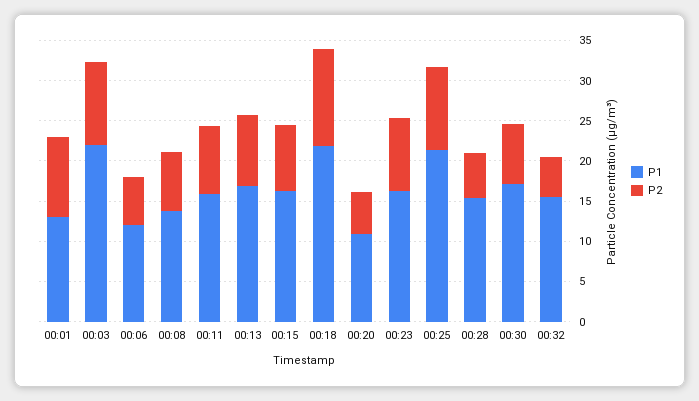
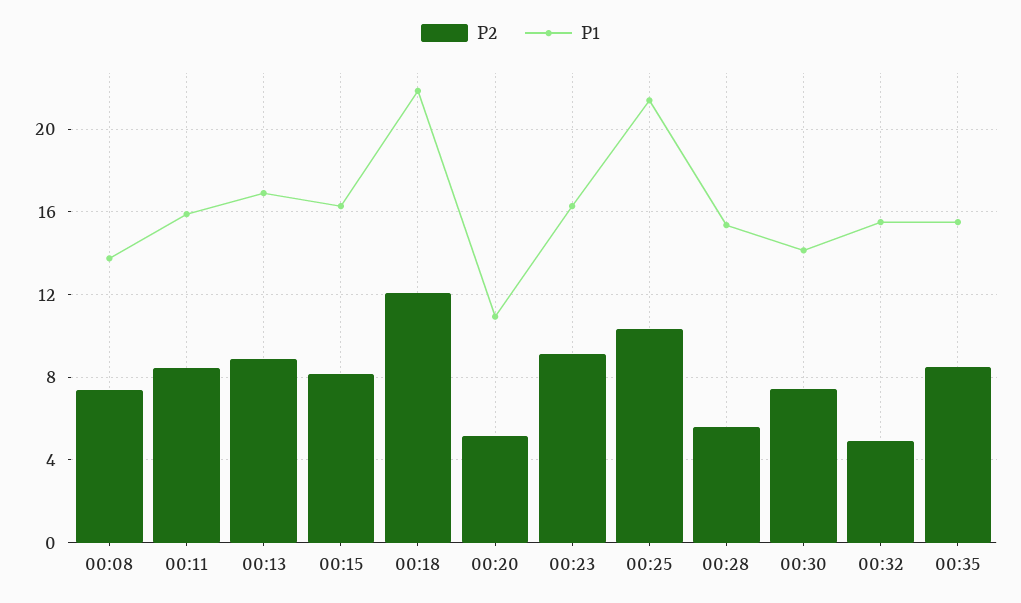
P1, 00:01: 13 -> none
P2, 00:01: 10 -> none
P1, 00:03: 22 -> none
P2, 00:03: 10 -> none
P1, 00:06: 12 -> none
P2, 00:06: 6 -> none
P1, 00:30: 17 -> 14
P2, 00:35: none -> 8.5
P1, 00:35: none -> 15.5

